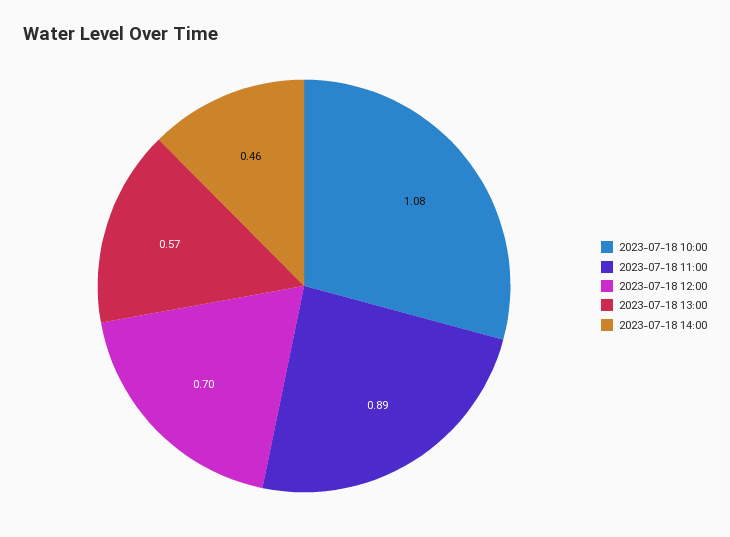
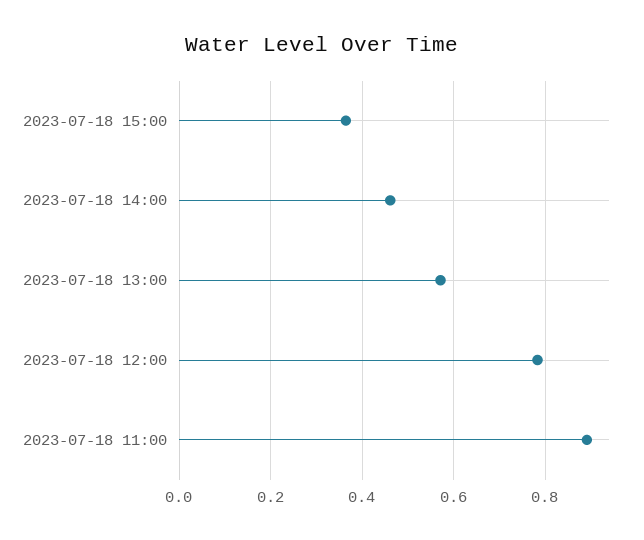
2023-07-18 10:00: 1.08 -> none
2023-07-18 12:00: 0.7 -> 0.78
2023-07-18 15:00: none -> 0.36

